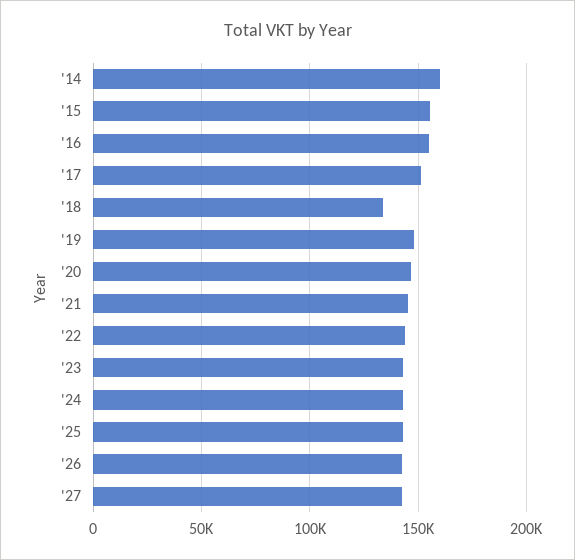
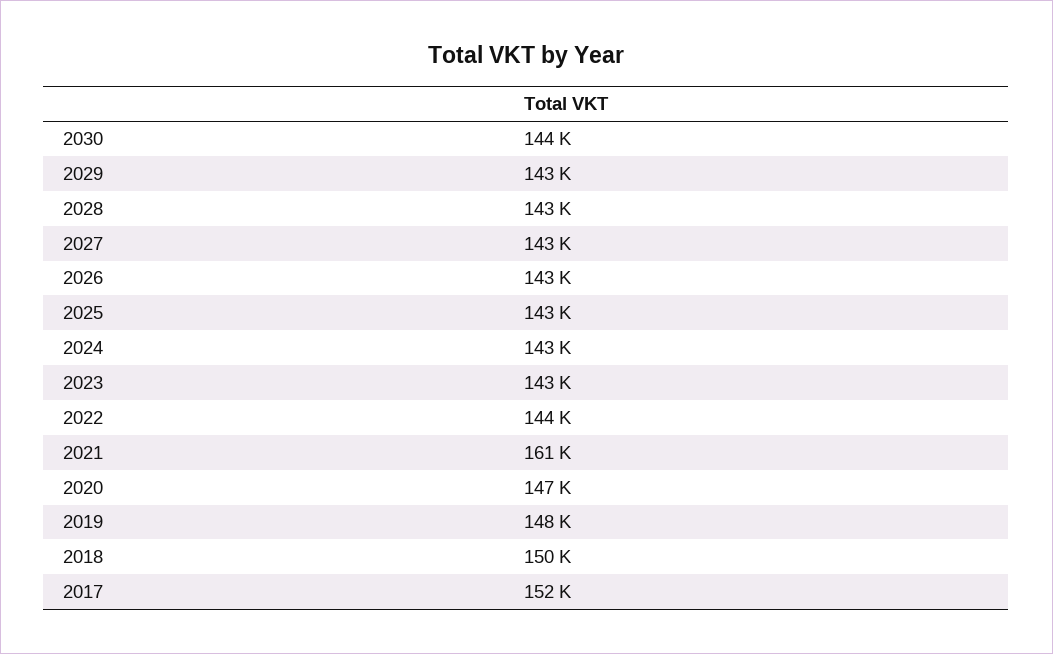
'14: 160000 -> none
'15: 155000 -> none
'16: 155000 -> none
'18: 135000 -> 150000
'21: 145000 -> 161000
2030: none -> 144000
2029: none -> 143000
2028: none -> 143000

